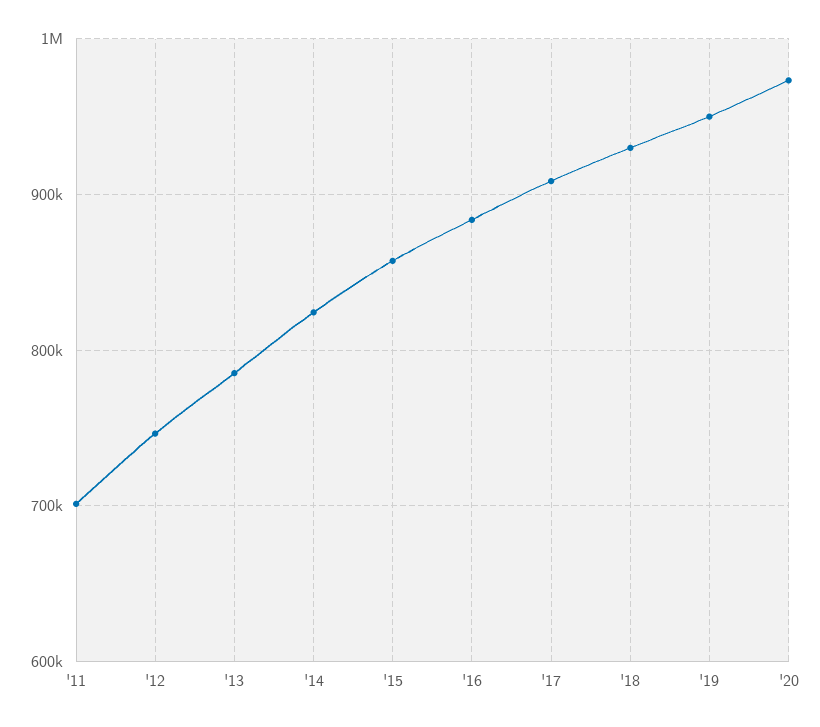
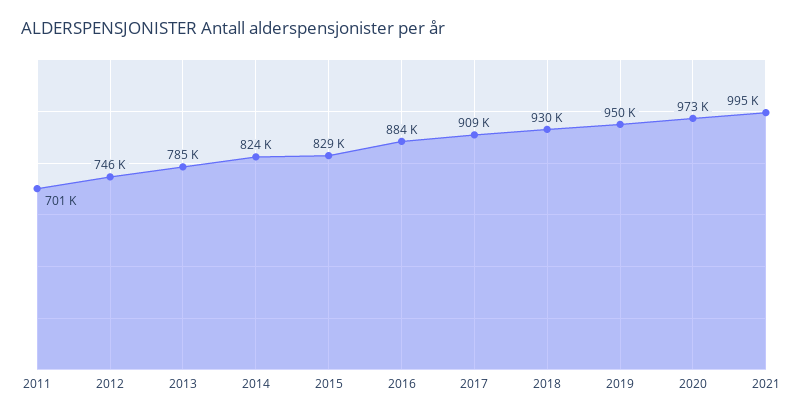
'15: 860000 -> 829000
2021: none -> 995000

